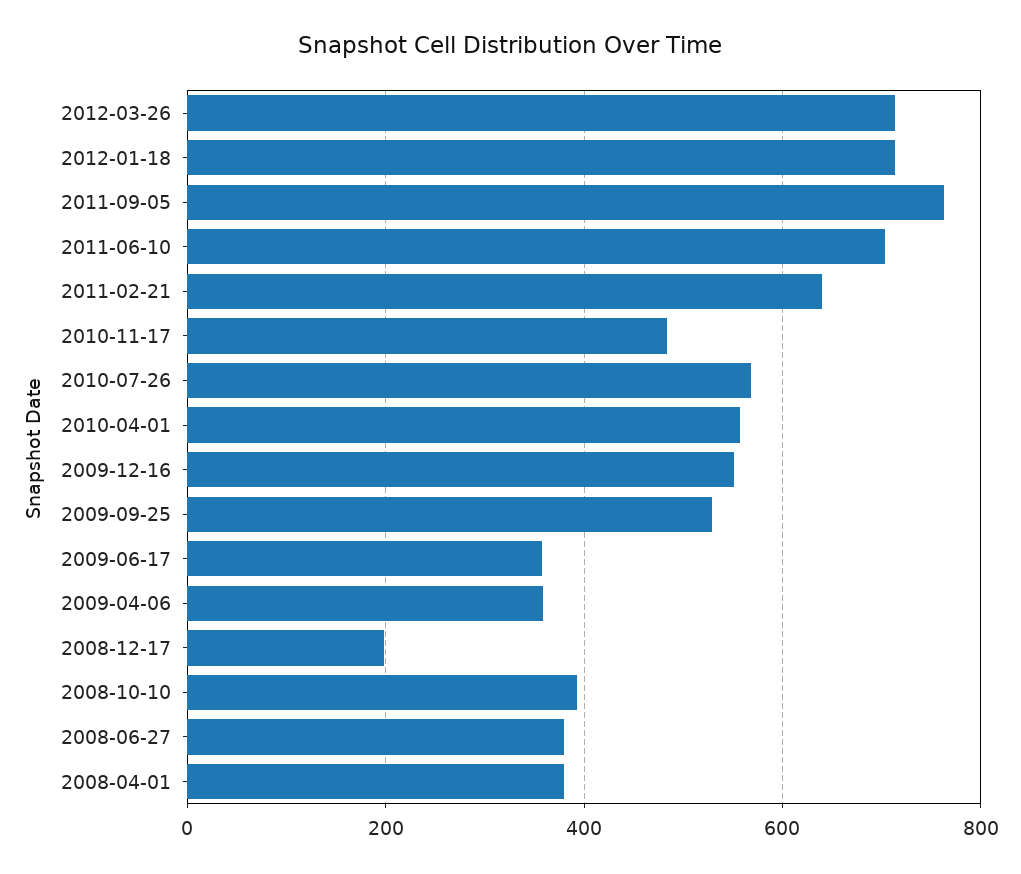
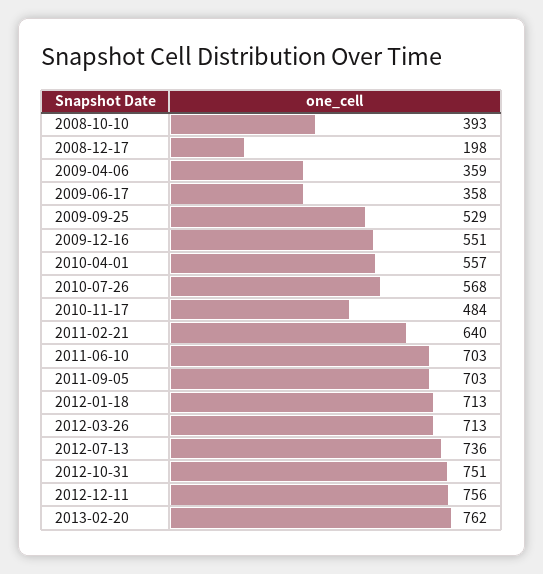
2011-09-05: 760 -> 703
2008-06-27: 380 -> none
2008-04-01: 380 -> none
2012-07-13: none -> 736
2012-10-31: none -> 751
2012-12-11: none -> 756
2013-02-20: none -> 762

